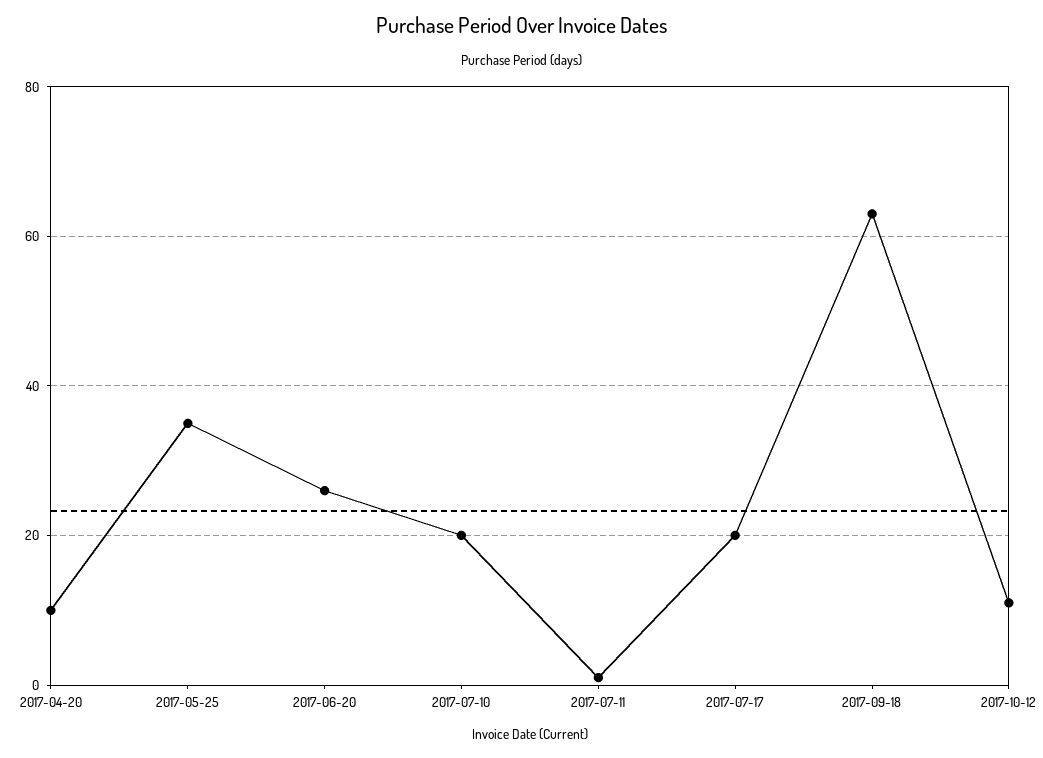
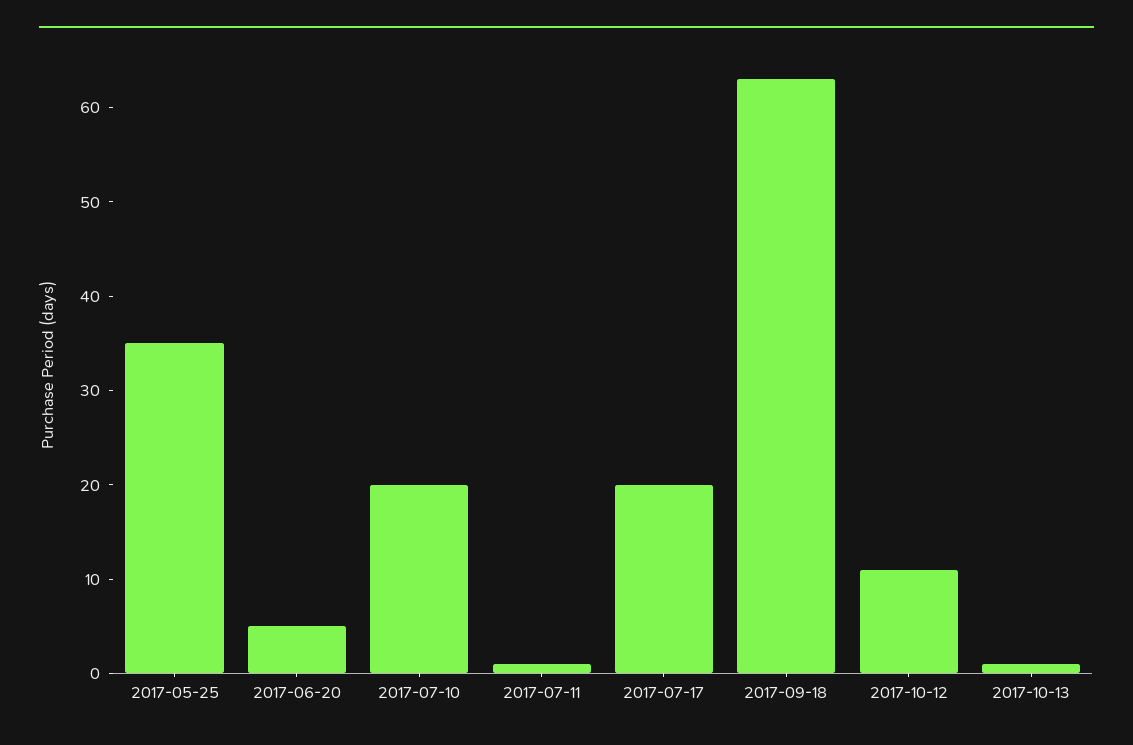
2017-04-20: 10 -> none
2017-06-20: 25 -> 5
2017-10-13: none -> 1

